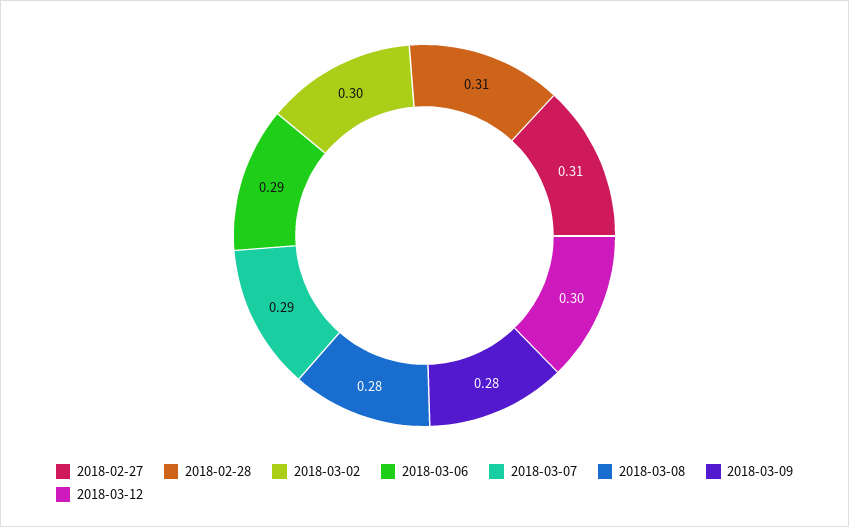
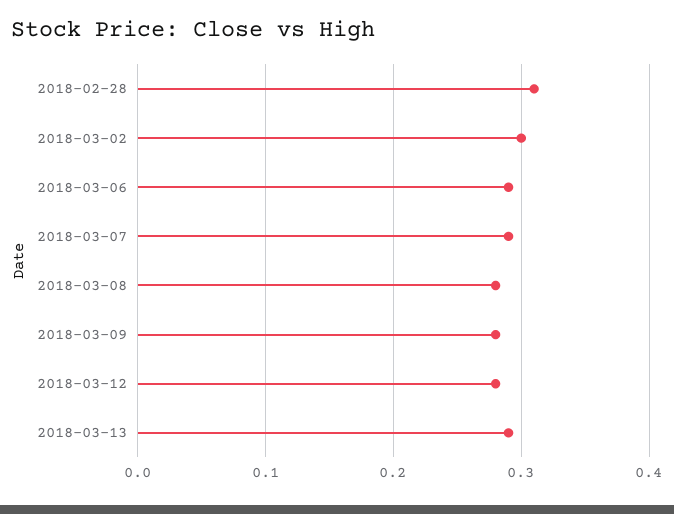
2018-02-27: 0.31 -> none
2018-03-12: 0.3 -> 0.28
2018-03-13: none -> 0.29

